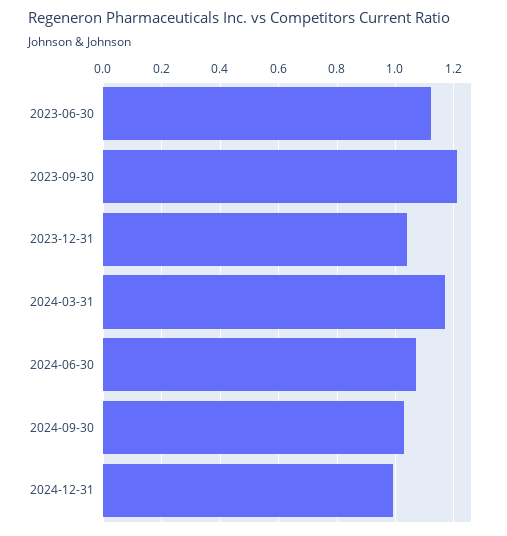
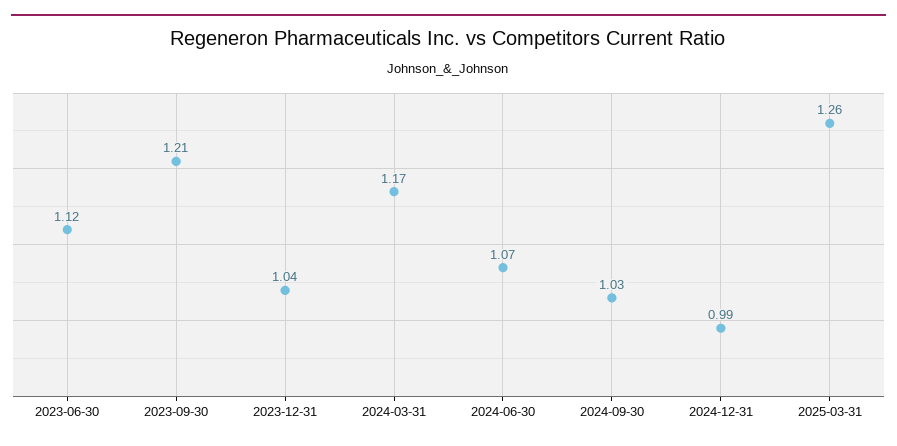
2025-03-31: none -> 1.26

